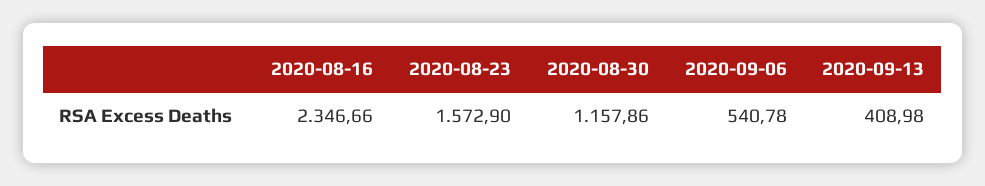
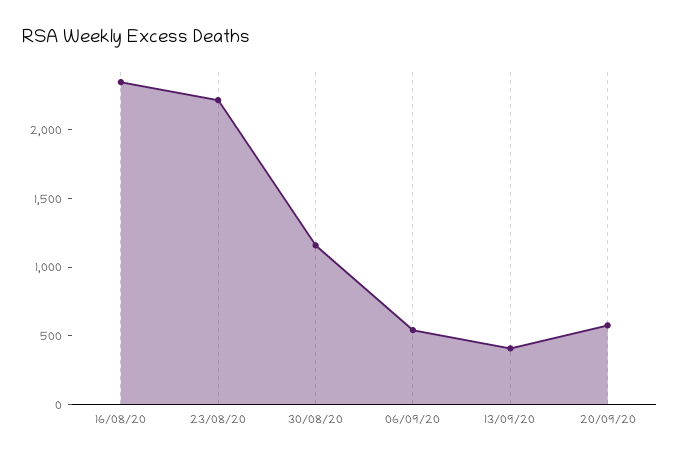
2020-08-23: 1572.9 -> 2200
20/09/20: none -> 600

